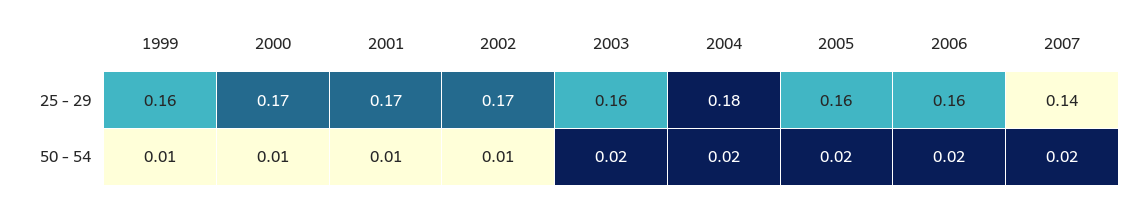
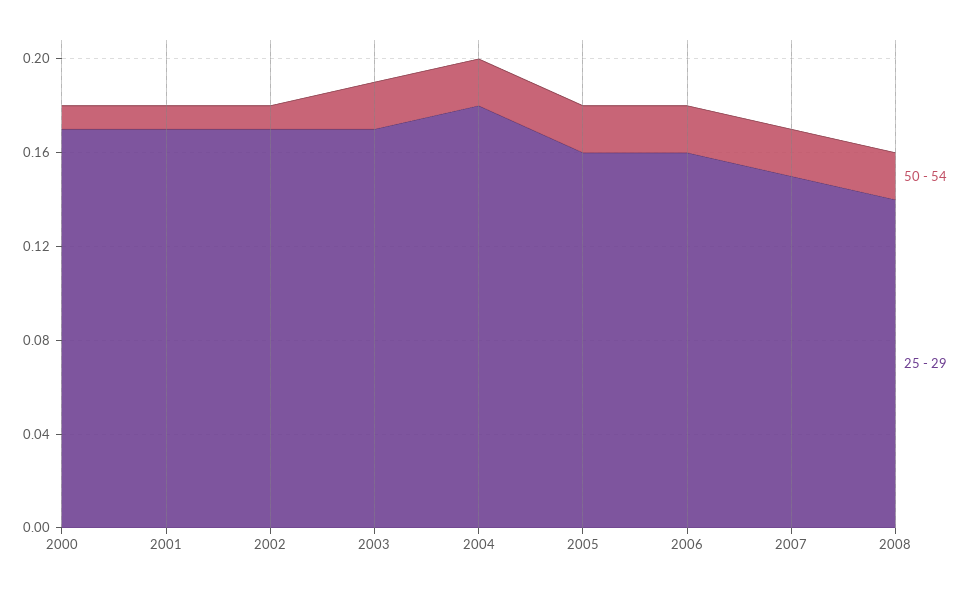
25 - 29, 1999: 0.16 -> none
25 - 29, 2003: 0.16 -> 0.17
25 - 29, 2007: 0.14 -> 0.15
50 - 54, 1999: 0.01 -> none
50 - 54, 2008: none -> 0.02
25 - 29, 2008: none -> 0.14

